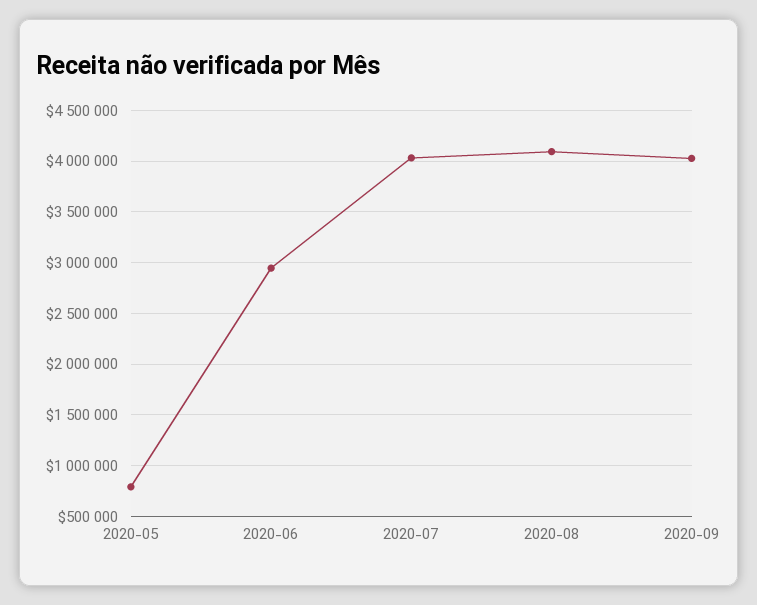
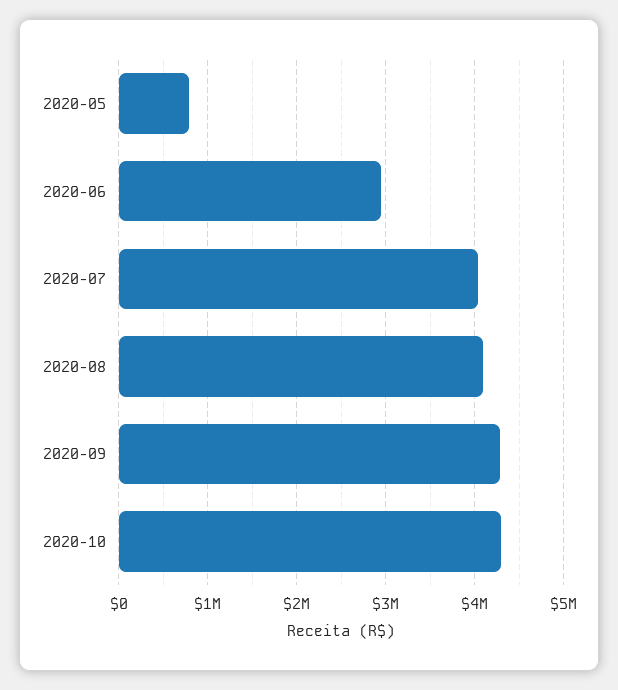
2020-09: 4000000 -> 4300000
2020-10: none -> 4300000

